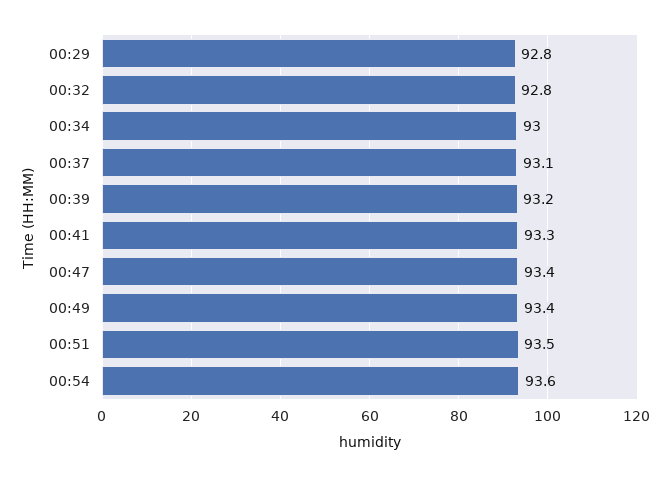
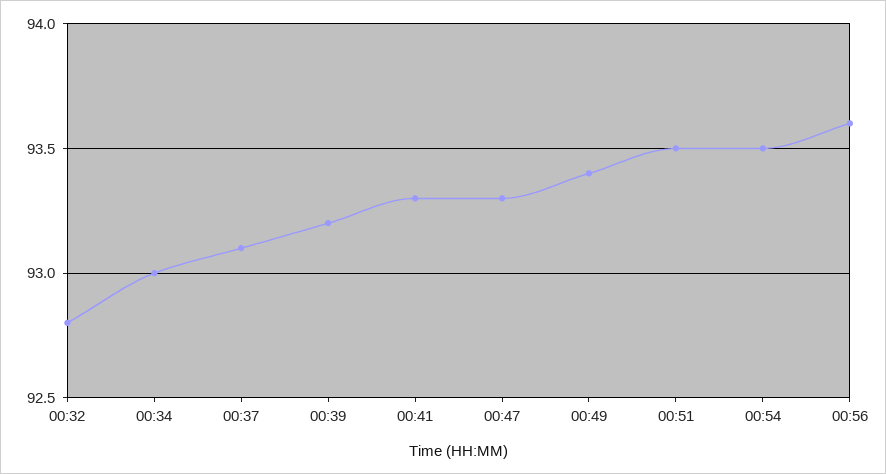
00:29: 92.8 -> none
00:47: 93.4 -> 93.3
00:54: 93.6 -> 93.5
00:56: none -> 93.6

